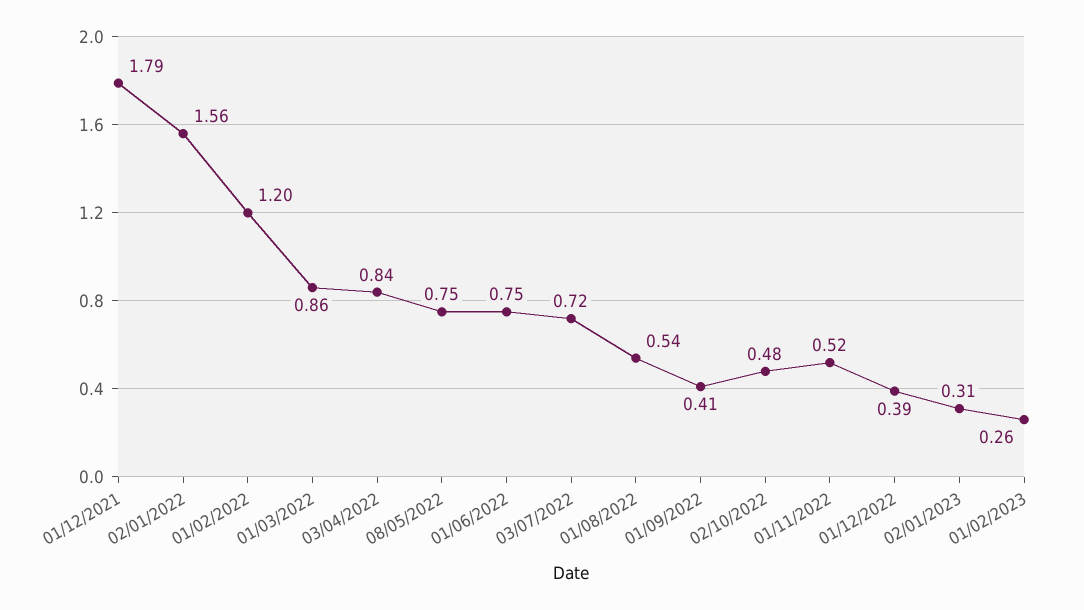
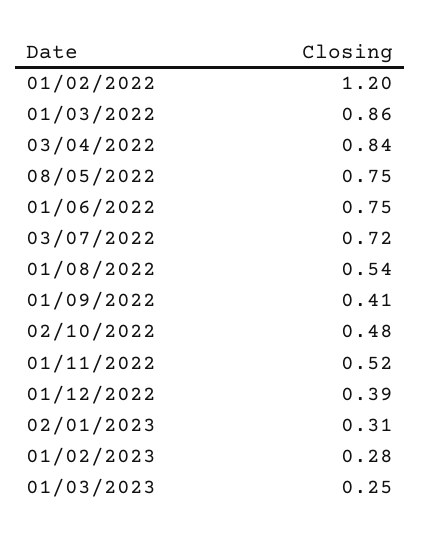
01/12/2021: 1.79 -> none
02/01/2022: 1.56 -> none
01/02/2023: 0.26 -> 0.28
01/03/2023: none -> 0.25

